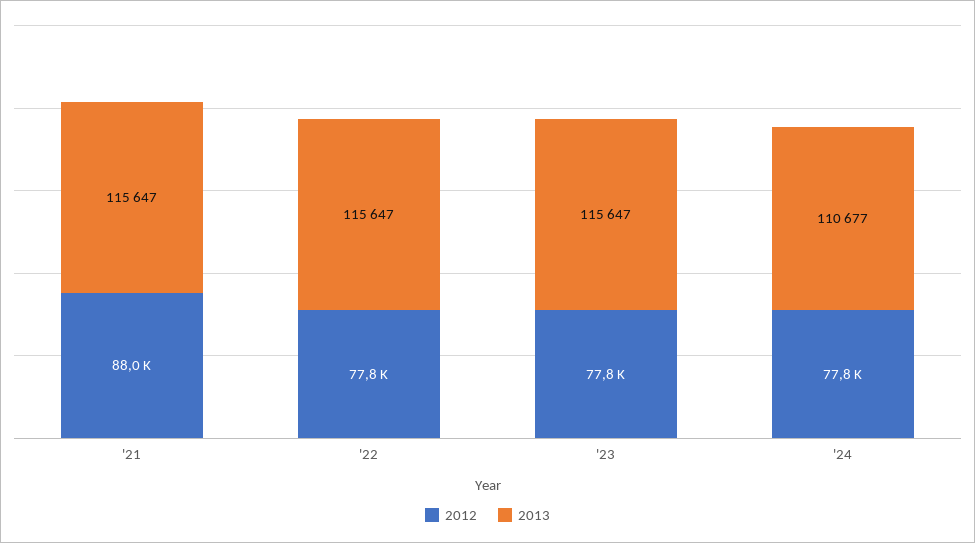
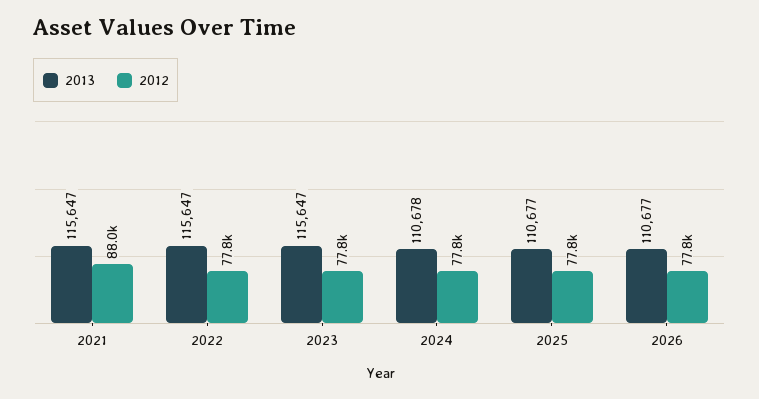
2013, '24: 110677 -> 110678
2013, 2025: none -> 110677
2012, 2025: none -> 77800
2013, 2026: none -> 110677
2012, 2026: none -> 77800

